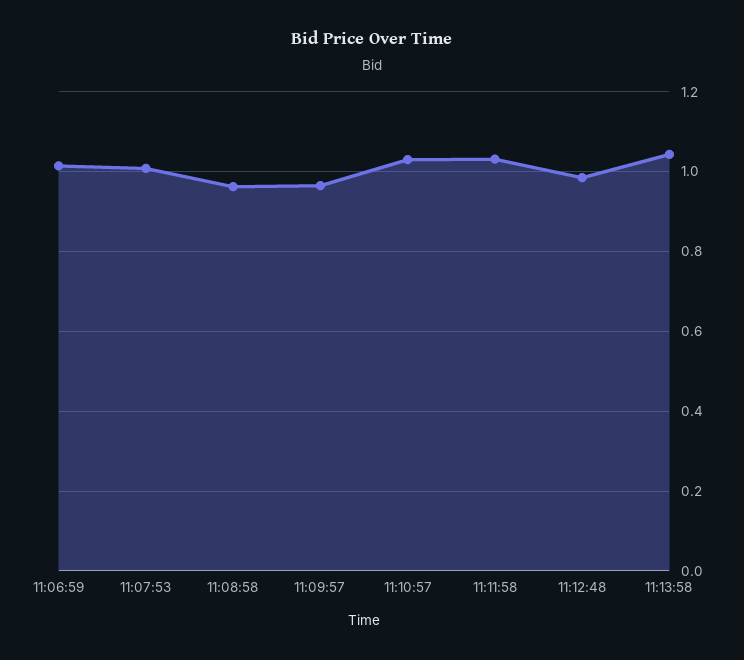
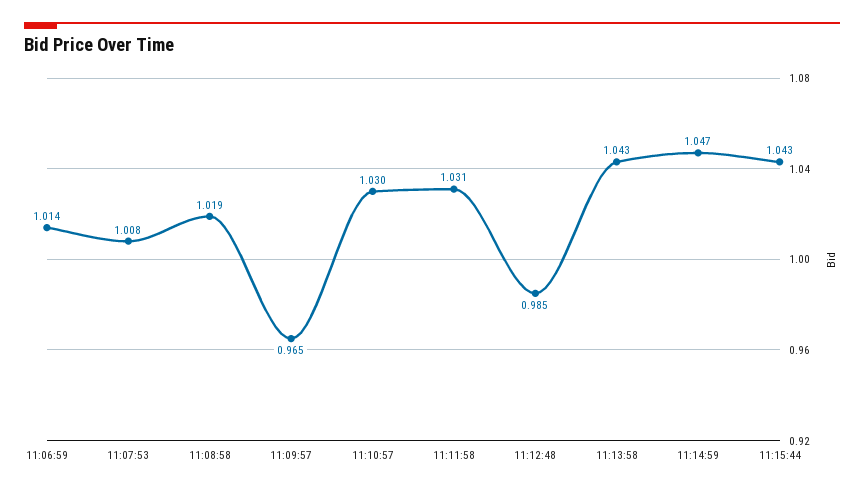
11:08:58: 0.96 -> 1.019
11:14:59: none -> 1.047
11:15:44: none -> 1.043

